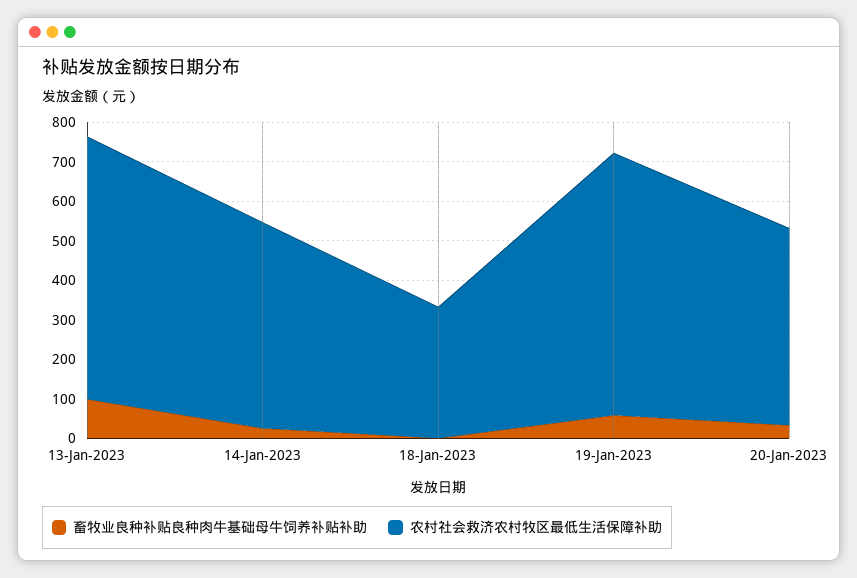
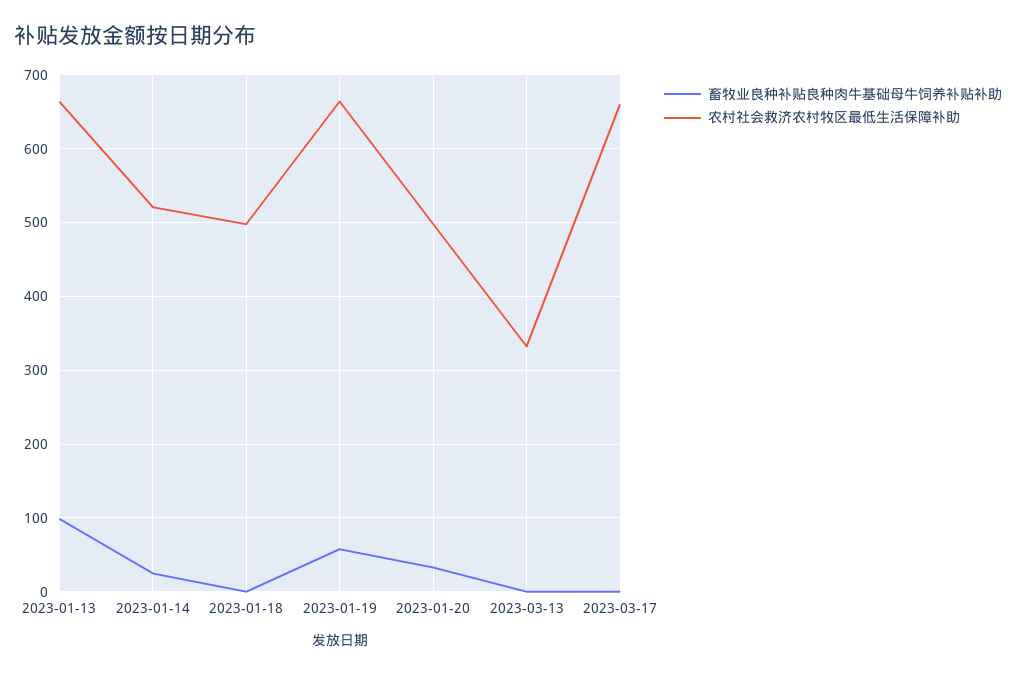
农村社会救济农村牧区最低生活保障补助, 18-Jan-2023: 325 -> 500
畜牧业良种补贴良种肉牛基础母牛饲养补贴补助, 2023-03-13: none -> 0
农村社会救济农村牧区最低生活保障补助, 2023-03-13: none -> 330
畜牧业良种补贴良种肉牛基础母牛饲养补贴补助, 2023-03-17: none -> 0
农村社会救济农村牧区最低生活保障补助, 2023-03-17: none -> 660

